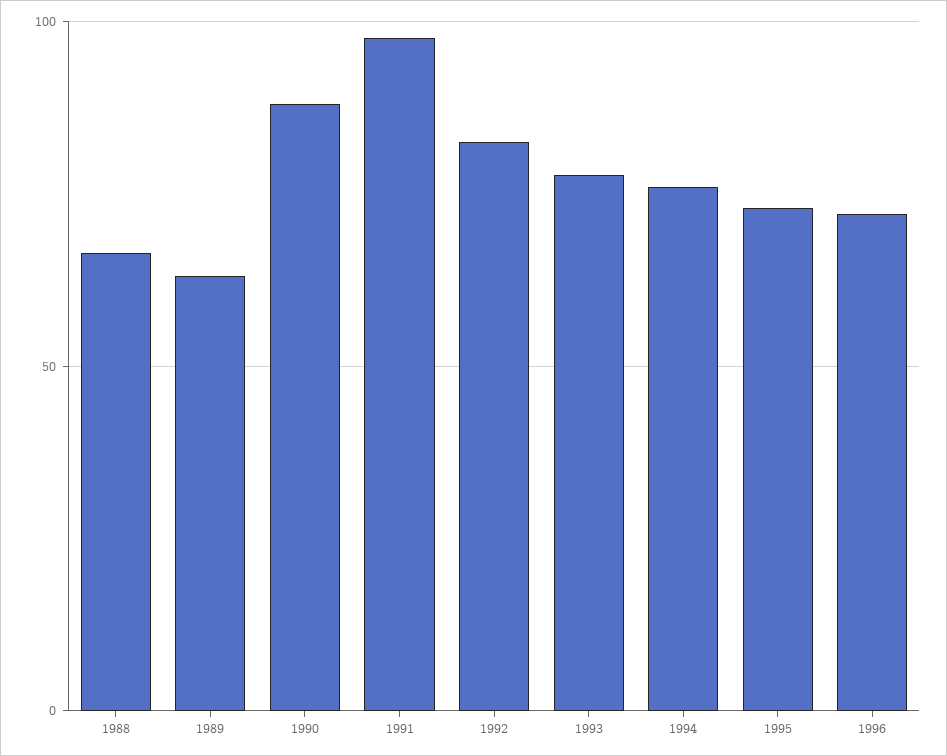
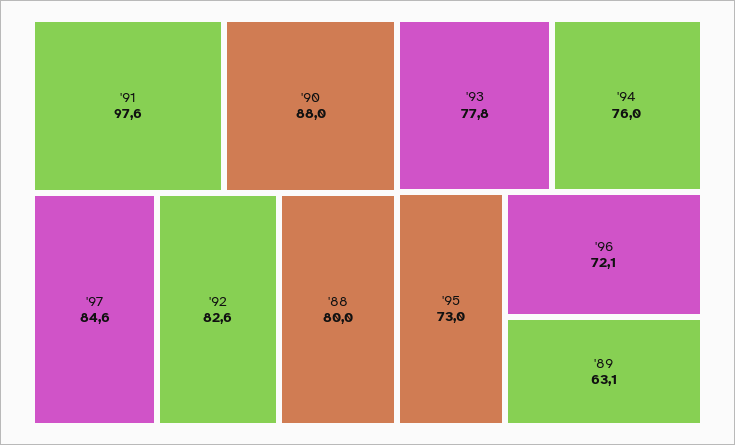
1988: 65 -> 80
'97: none -> 84.6

